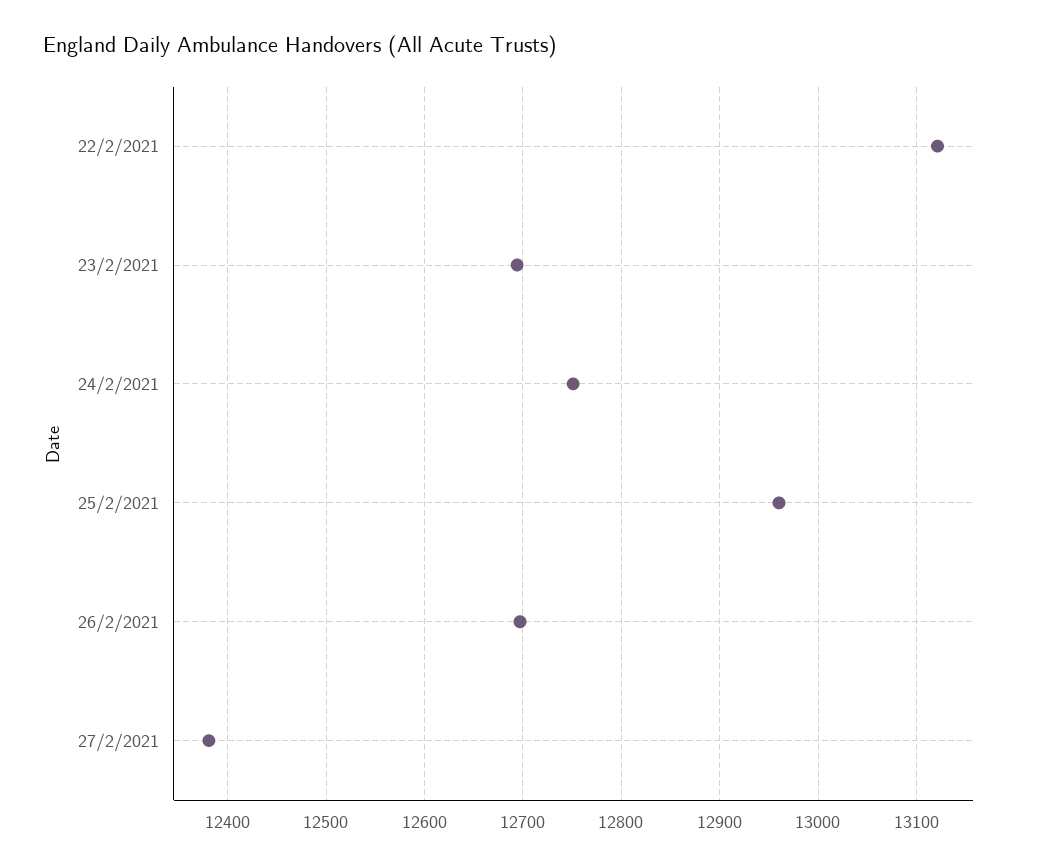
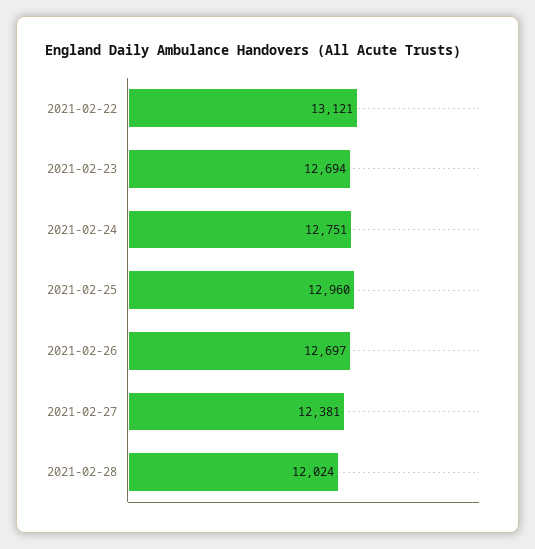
2021-02-28: none -> 12024

